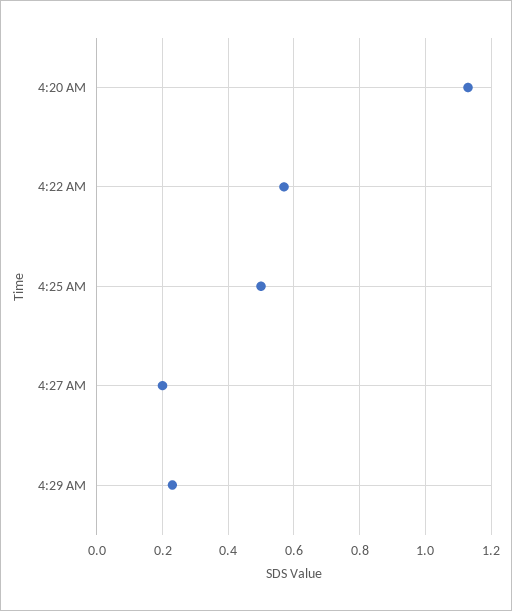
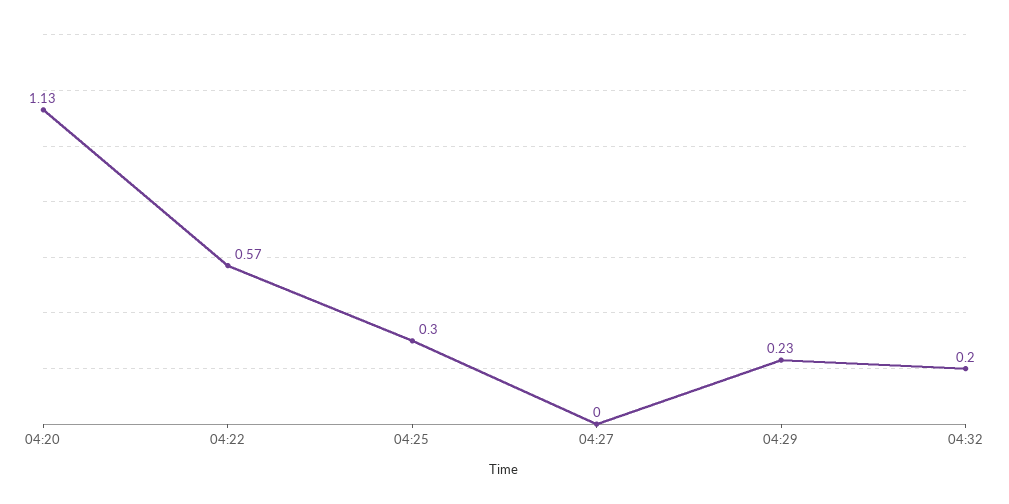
4:25 AM: 0.5 -> 0.3
4:27 AM: 0.2 -> 0
04:32: none -> 0.2

